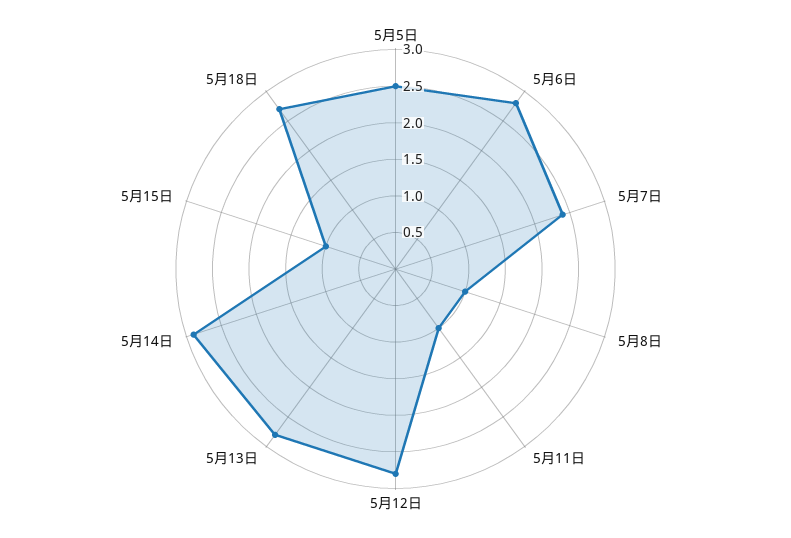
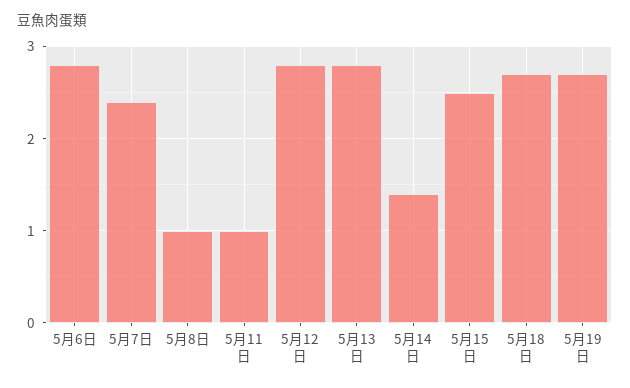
5月5日: 2.5 -> none
5月14日: 3 -> 1.4
5月15日: 1 -> 2.5
5月19日: none -> 2.7

